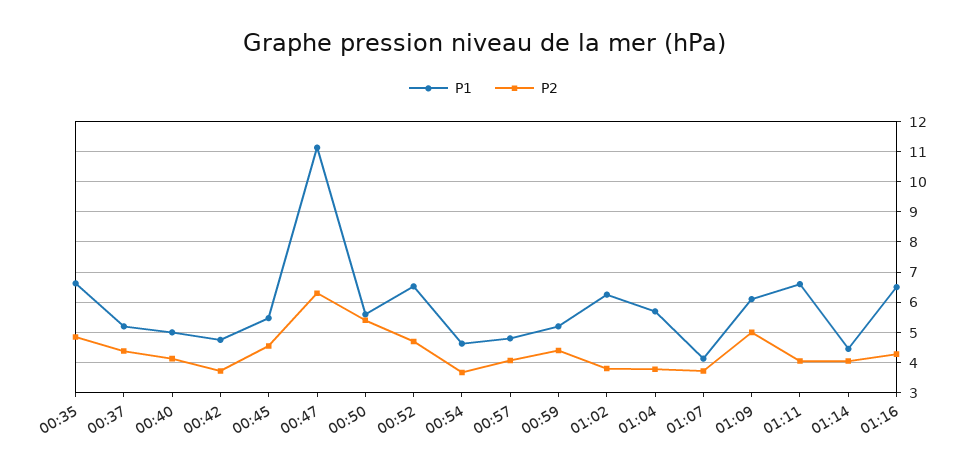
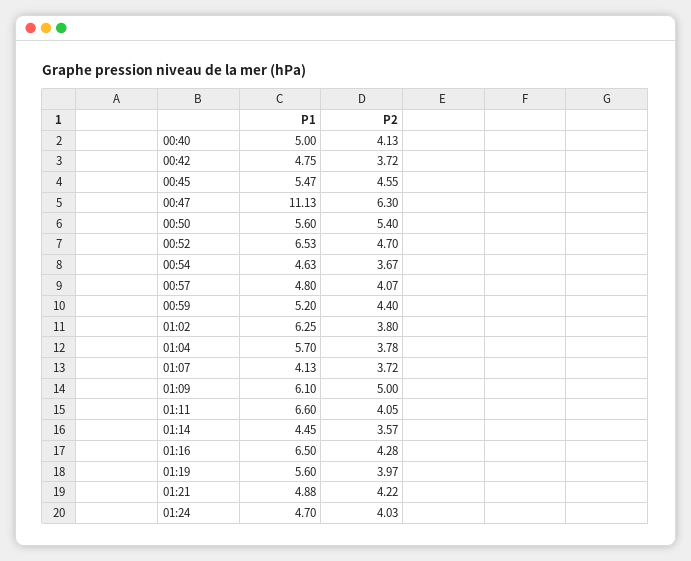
P1, 00:35: 6.6 -> none
P2, 00:35: 4.8 -> none
P1, 00:37: 5.2 -> none
P2, 00:37: 4.4 -> none
P2, 01:14: 4 -> 3.57
P1, 01:19: none -> 5.6
P2, 01:19: none -> 3.97
P1, 01:21: none -> 4.88
P2, 01:21: none -> 4.22
P1, 01:24: none -> 4.7
P2, 01:24: none -> 4.03

